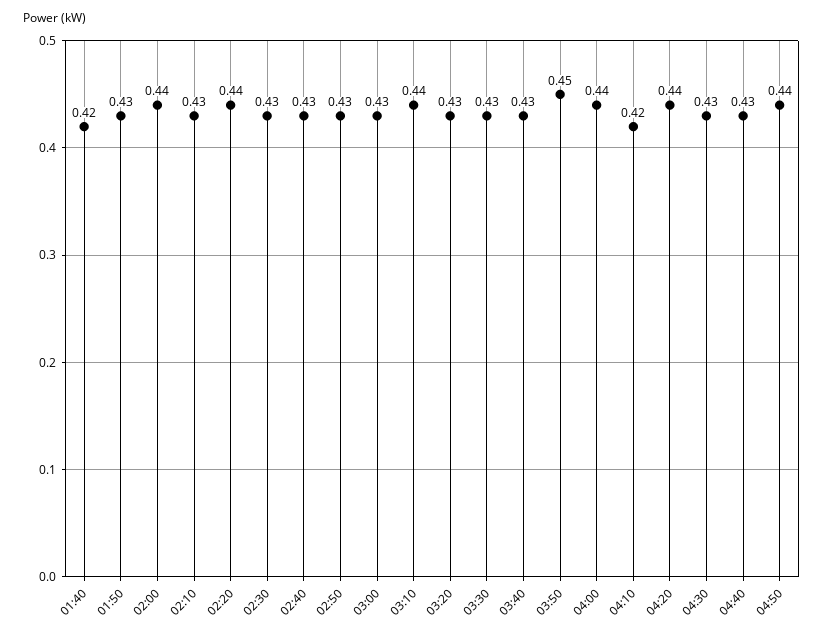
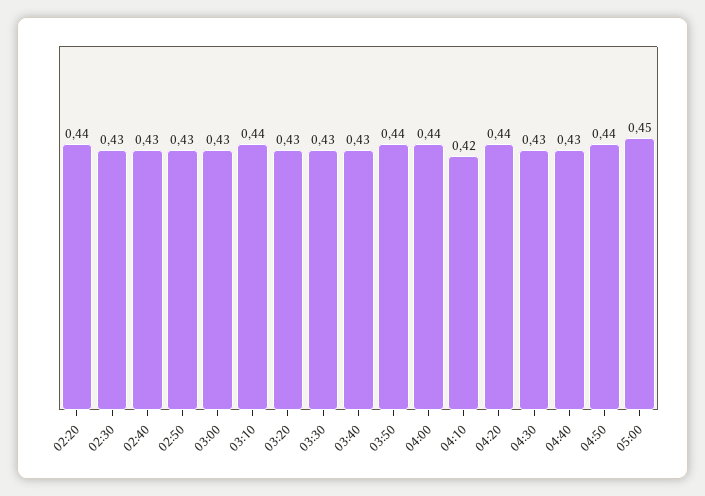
01:40: 0.42 -> none
01:50: 0.43 -> none
02:00: 0.44 -> none
02:10: 0.43 -> none
03:50: 0.45 -> 0.44
05:00: none -> 0.45

